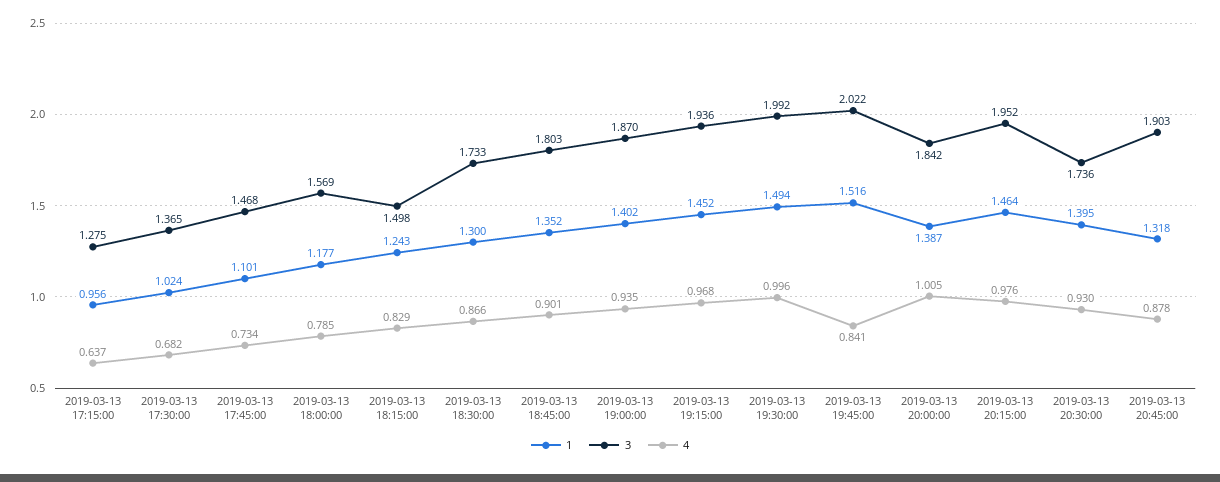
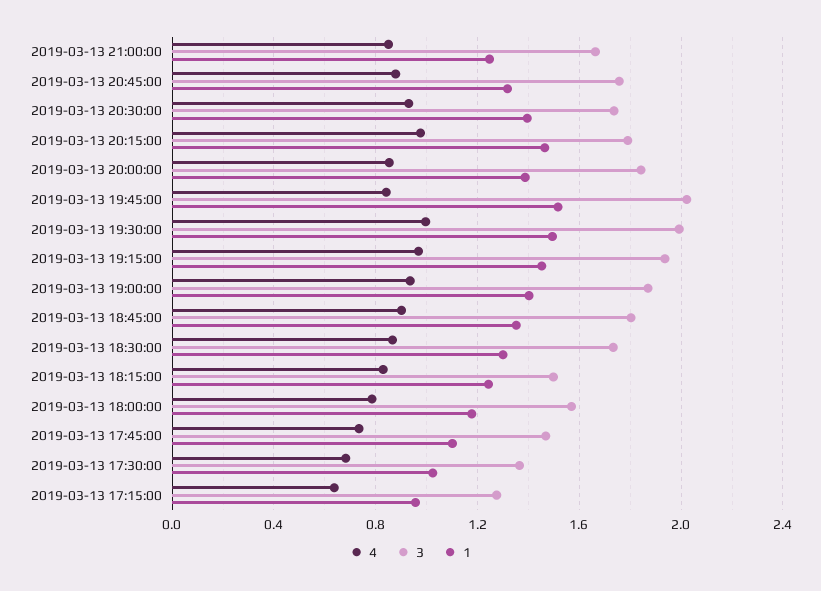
4, 2019-03-13 20:00:00: 1.005 -> 0.85
3, 2019-03-13 20:15:00: 1.952 -> 1.8
3, 2019-03-13 20:45:00: 1.903 -> 1.75
4, 2019-03-13 21:00:00: none -> 0.85
3, 2019-03-13 21:00:00: none -> 1.65
1, 2019-03-13 21:00:00: none -> 1.25

